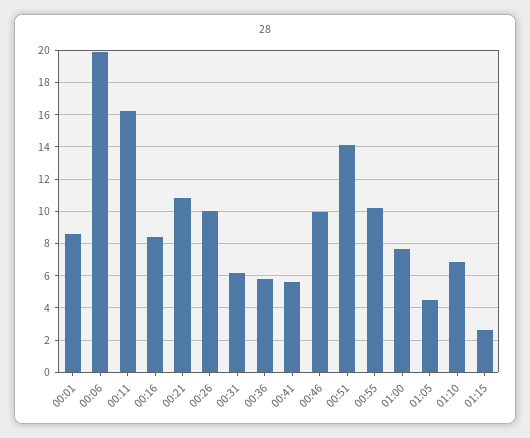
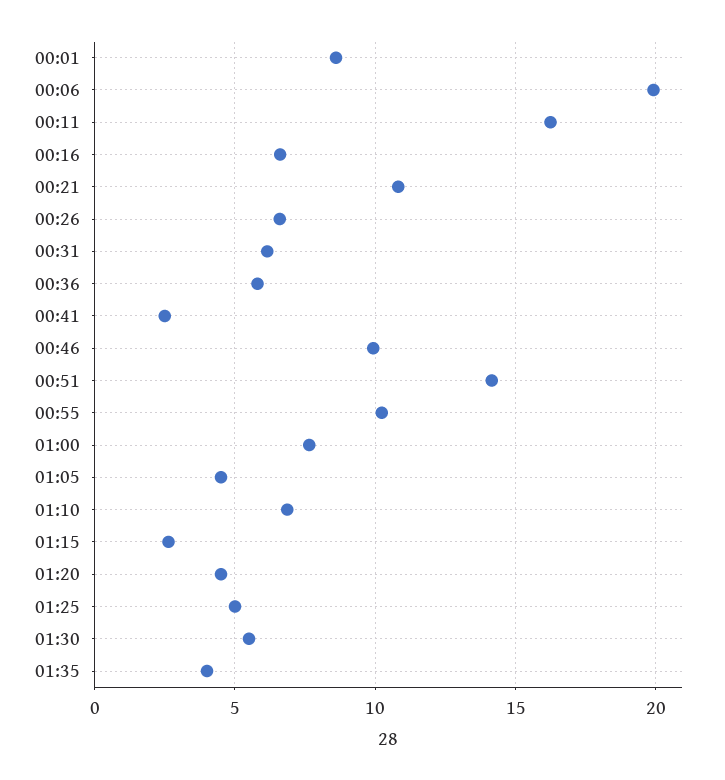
00:16: 8.5 -> 6.5
00:26: 10 -> 6.5
00:41: 5.5 -> 2.5
01:20: none -> 4.5
01:25: none -> 5
01:30: none -> 5.5
01:35: none -> 4

